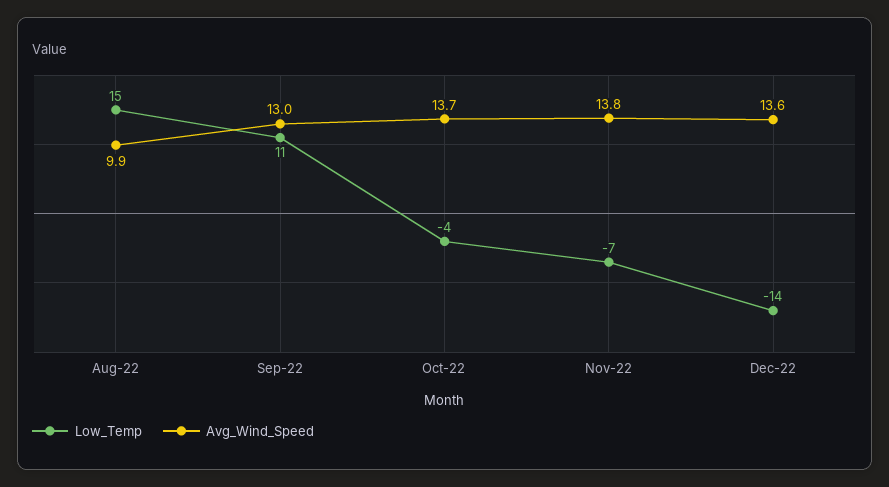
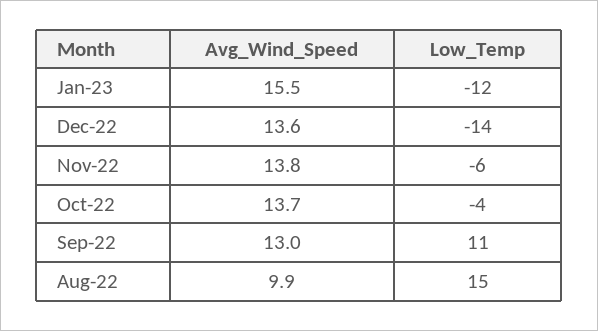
Low_Temp, Nov-22: -7 -> -6
Avg_Wind_Speed, Jan-23: none -> 15.5
Low_Temp, Jan-23: none -> -12

